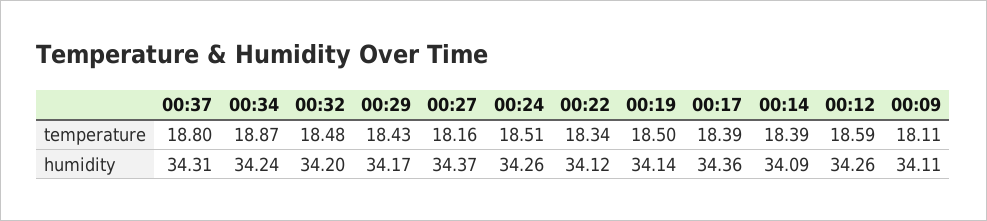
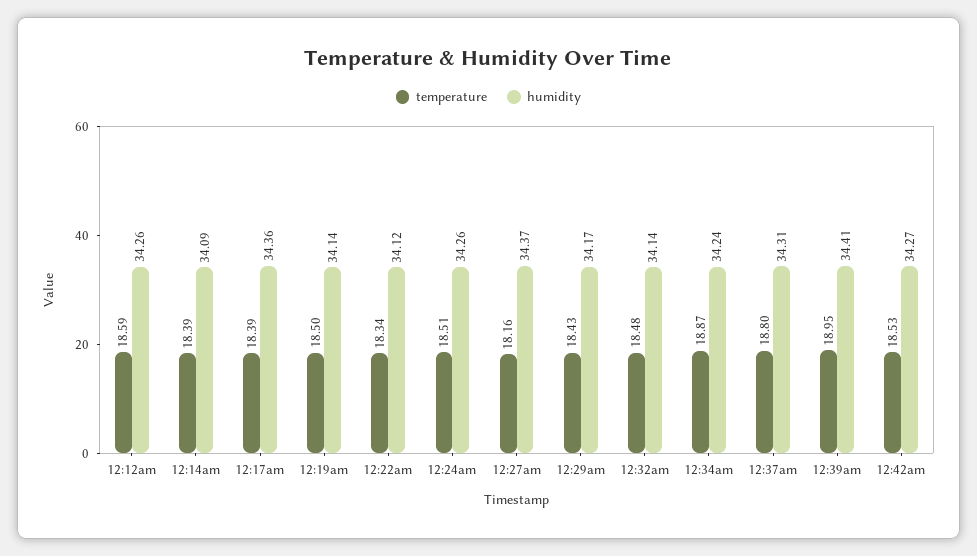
temperature, 00:09: 18.11 -> none
humidity, 00:32: 34.2 -> 34.14
humidity, 00:09: 34.11 -> none
temperature, 12:39am: none -> 18.95
humidity, 12:39am: none -> 34.41
temperature, 12:42am: none -> 18.53
humidity, 12:42am: none -> 34.27

